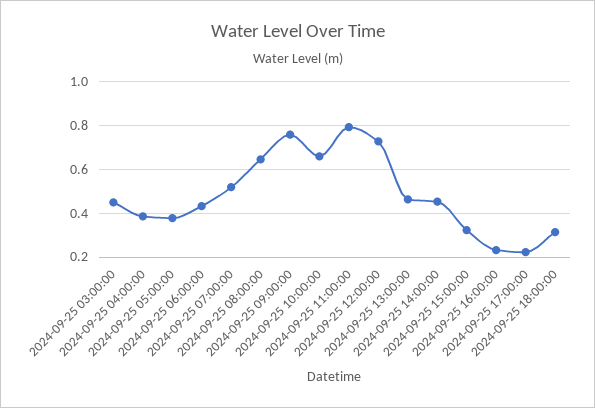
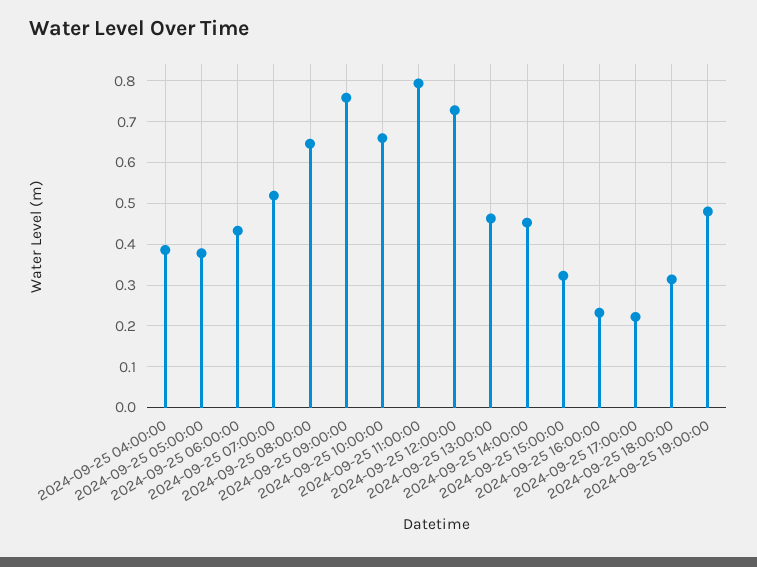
2024-09-25 03:00:00: 0.45 -> none
2024-09-25 19:00:00: none -> 0.48

